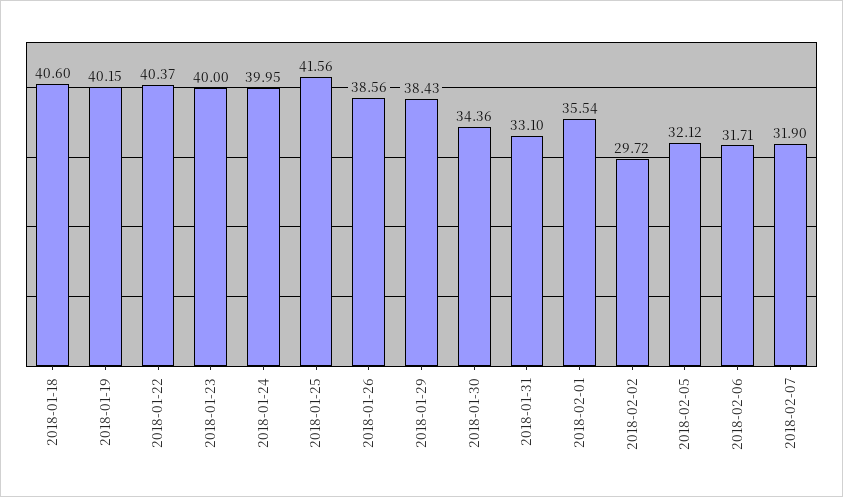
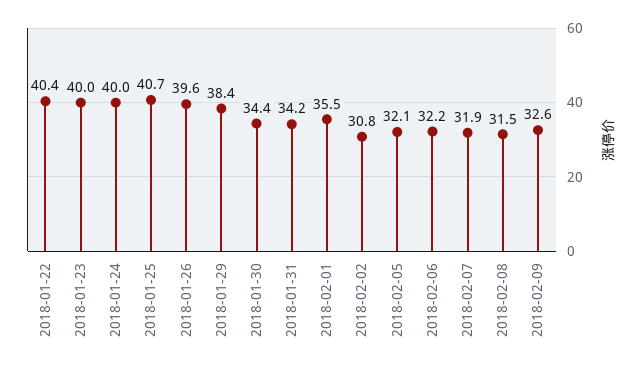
2018-01-18: 40.6 -> none
2018-01-19: 40.15 -> none
2018-01-25: 41.56 -> 40.7
2018-01-26: 38.56 -> 39.6
2018-01-31: 33.1 -> 34.2
2018-02-02: 29.72 -> 30.8
2018-02-06: 31.71 -> 32.2
2018-02-08: none -> 31.5
2018-02-09: none -> 32.6

